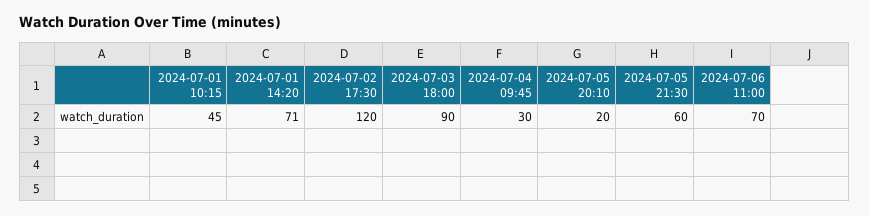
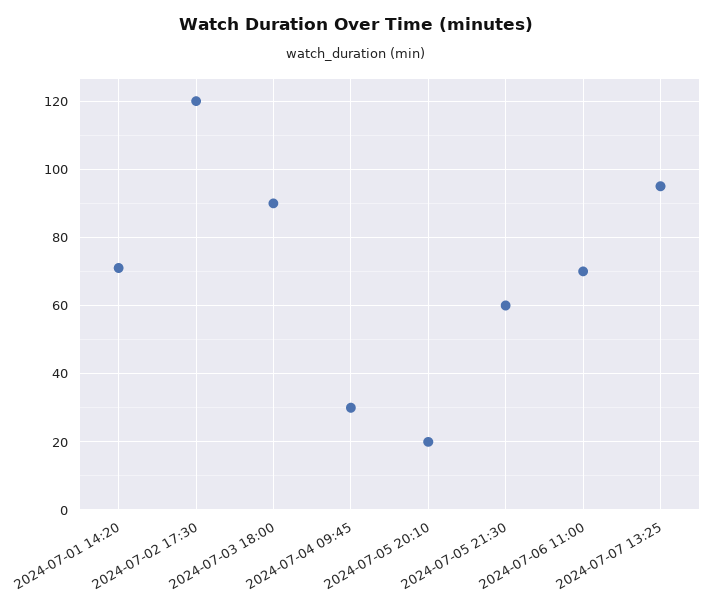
2024-07-01 10:15: 45 -> none
2024-07-07 13:25: none -> 95

